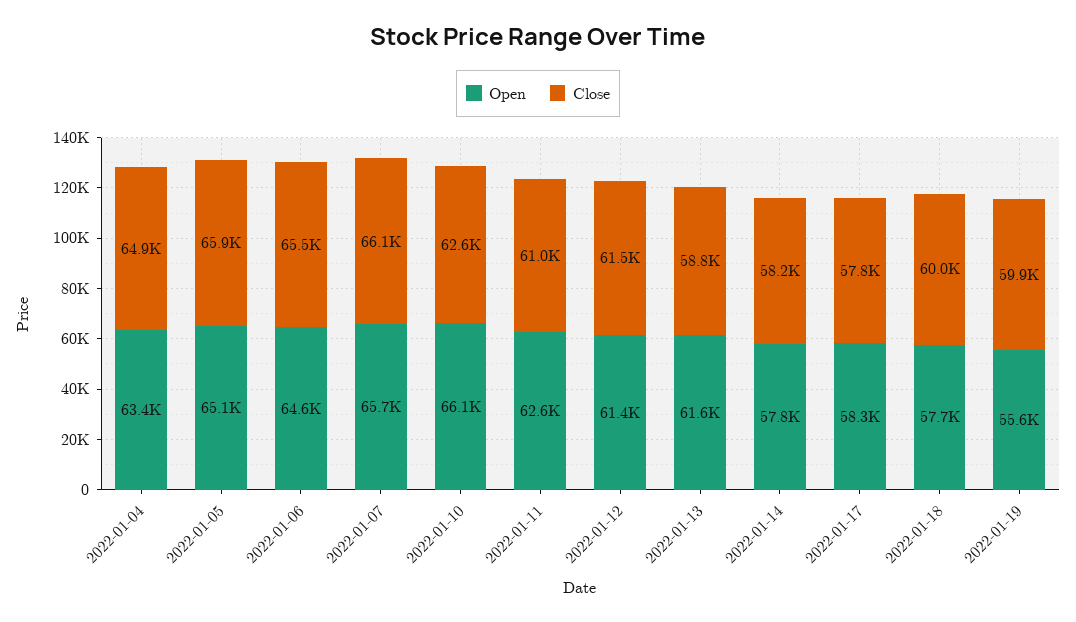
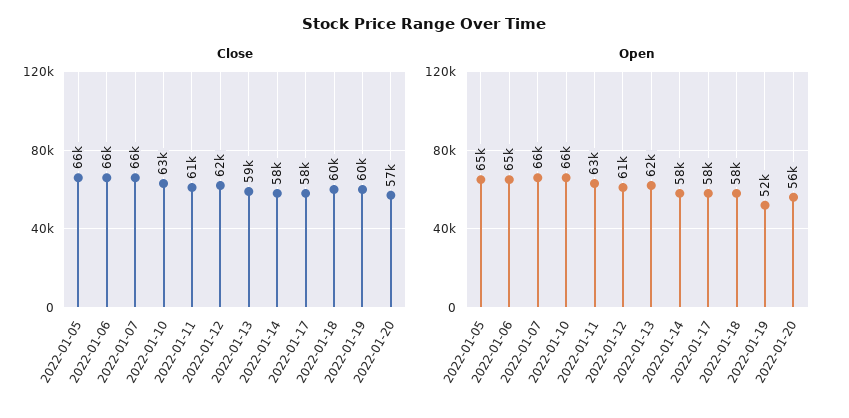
Open, 2022-01-04: 63400 -> none
Close, 2022-01-04: 64900 -> none
Open, 2022-01-19: 55600 -> 52000
Close, 2022-01-20: none -> 57000
Open, 2022-01-20: none -> 56000

